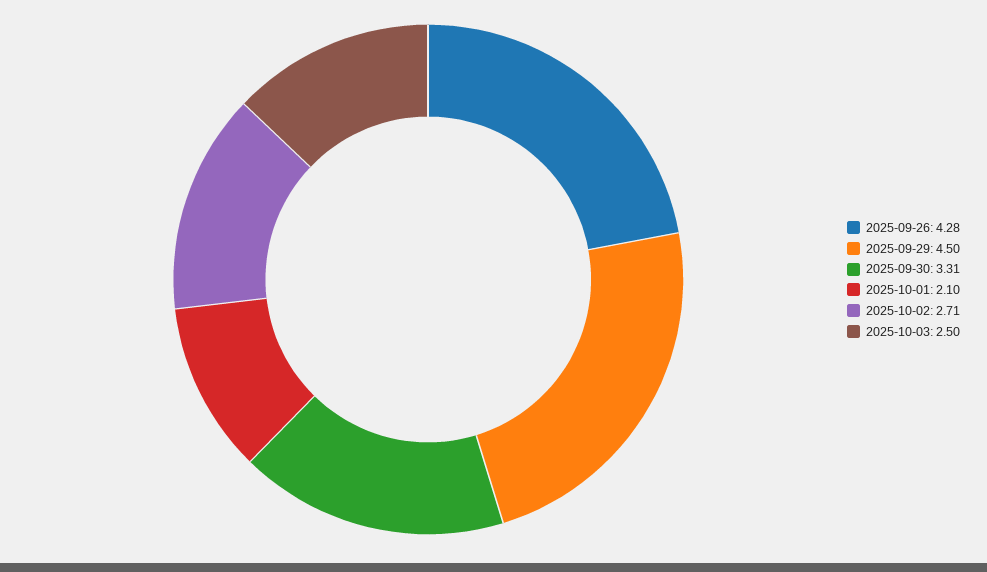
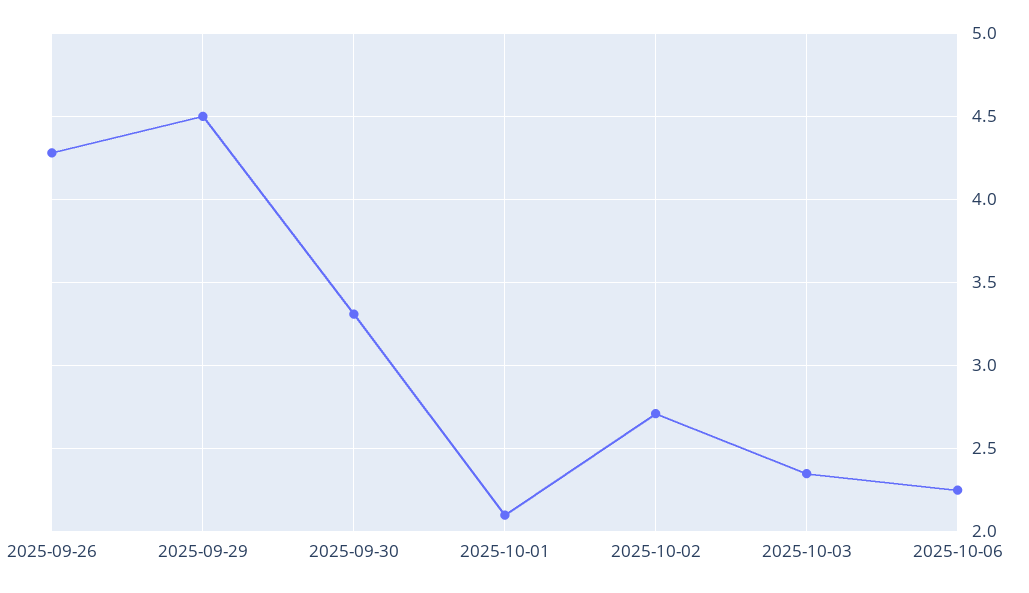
2025-10-03: 2.5 -> 2.35
2025-10-06: none -> 2.25

